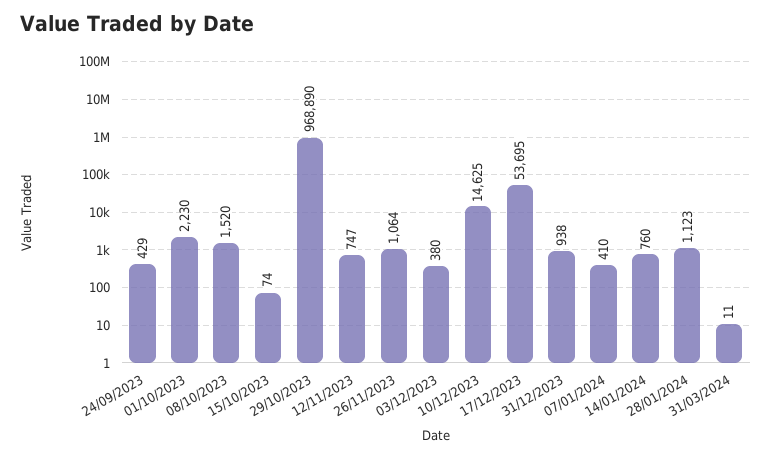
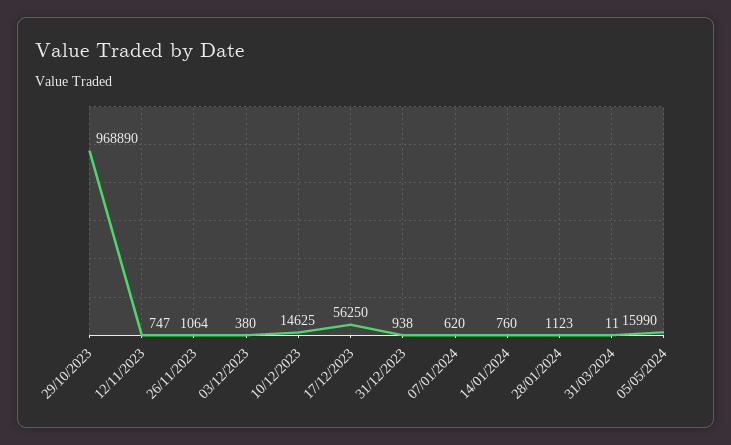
24/09/2023: 429 -> none
01/10/2023: 2230 -> none
08/10/2023: 1520 -> none
15/10/2023: 74 -> none
17/12/2023: 53695 -> 56250
07/01/2024: 410 -> 620
05/05/2024: none -> 15990

